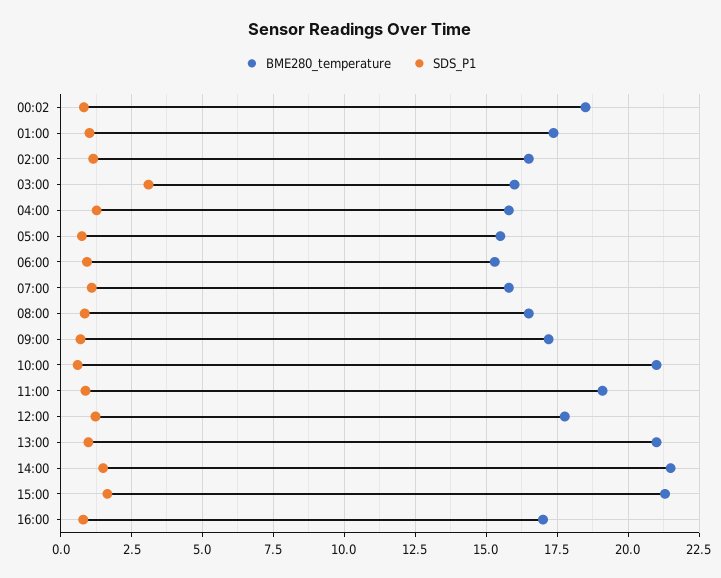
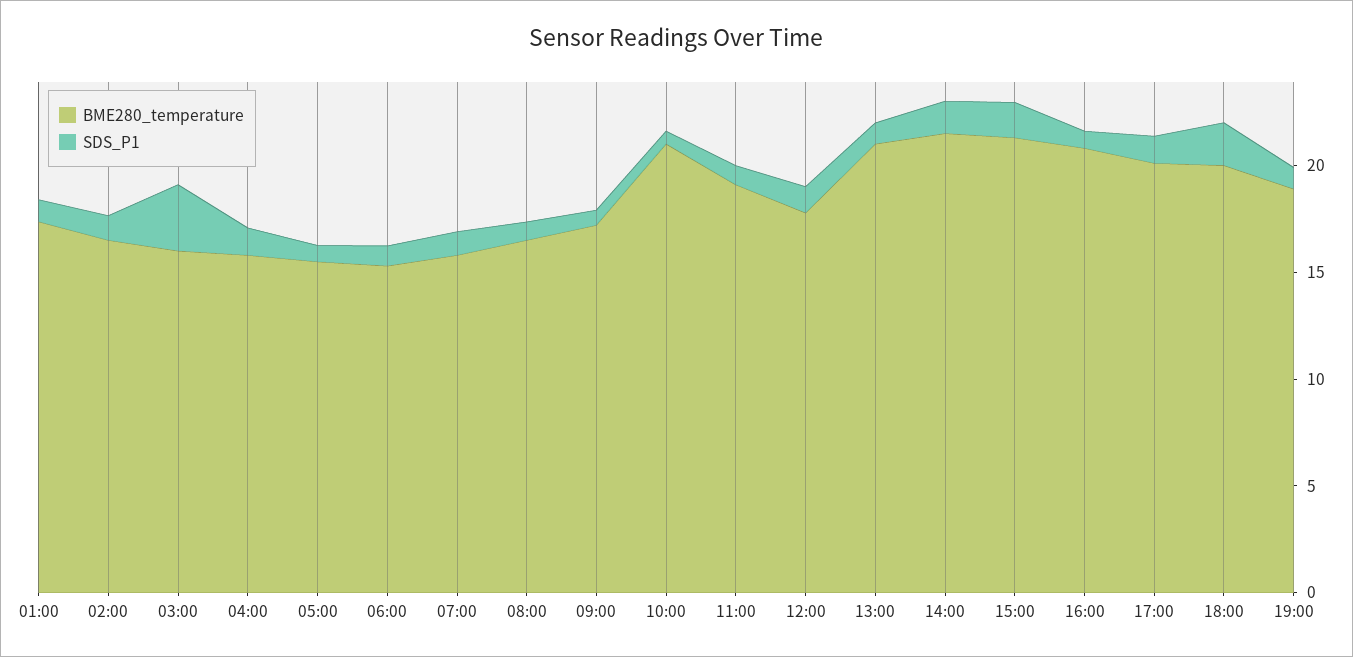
BME280_temperature, 00:02: 18.5 -> none
SDS_P1, 00:02: 0.75 -> none
BME280_temperature, 16:00: 17 -> 21
BME280_temperature, 17:00: none -> 20
SDS_P1, 17:00: none -> 1
BME280_temperature, 18:00: none -> 20
SDS_P1, 18:00: none -> 2
BME280_temperature, 19:00: none -> 19
SDS_P1, 19:00: none -> 1

